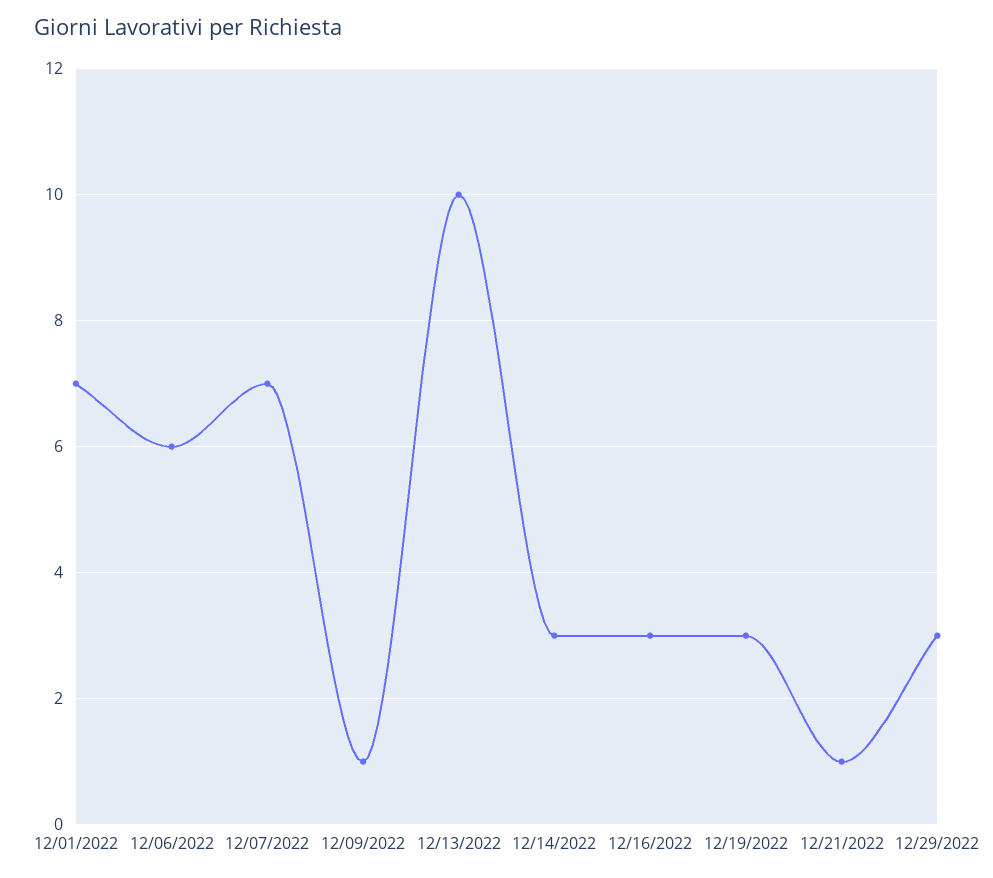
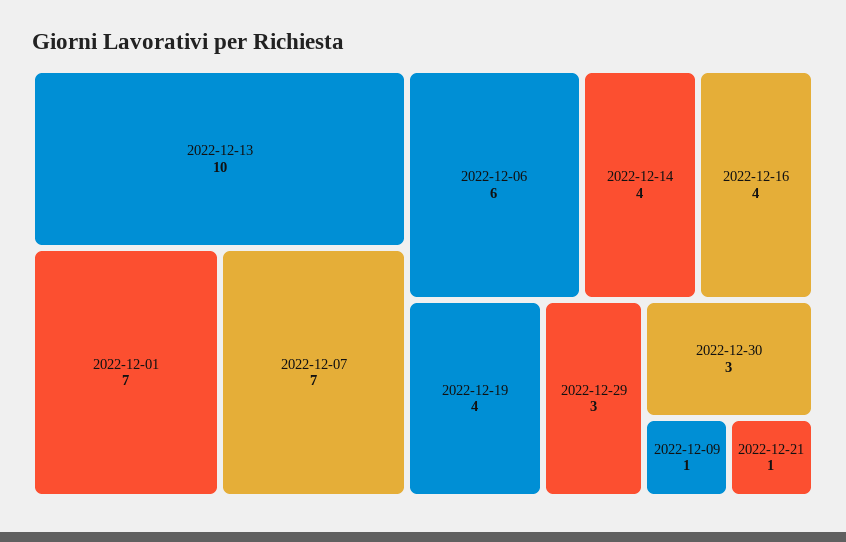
12/14/2022: 3 -> 4
12/16/2022: 3 -> 4
12/19/2022: 3 -> 4
2022-12-30: none -> 3

